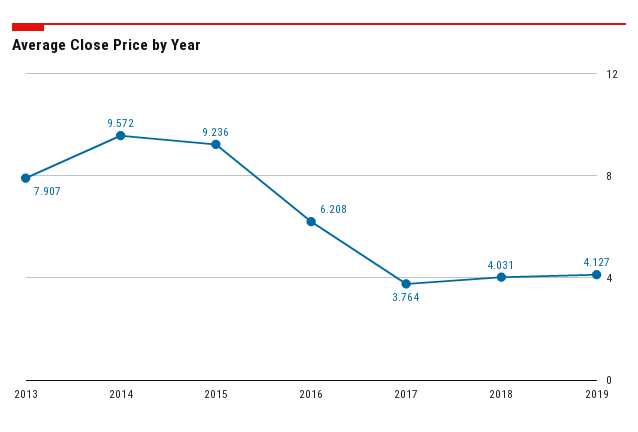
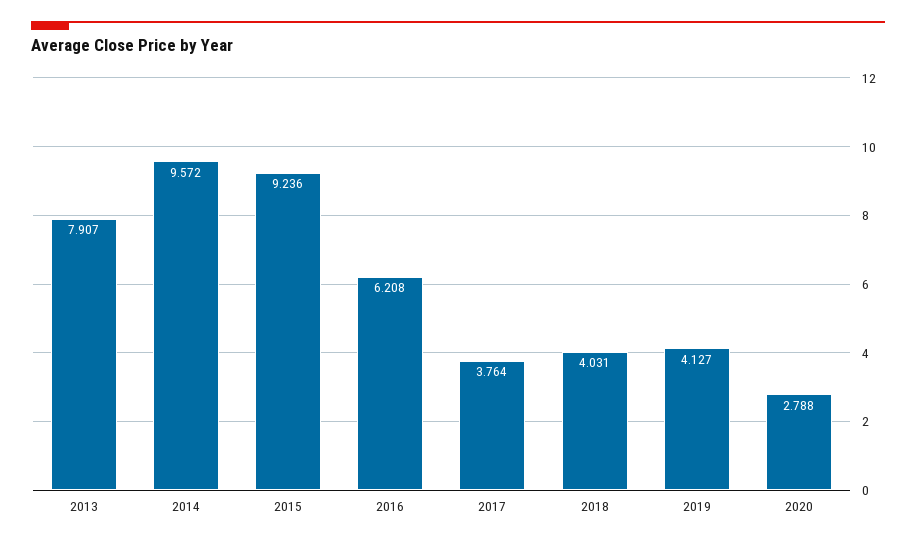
2020: none -> 2.788

